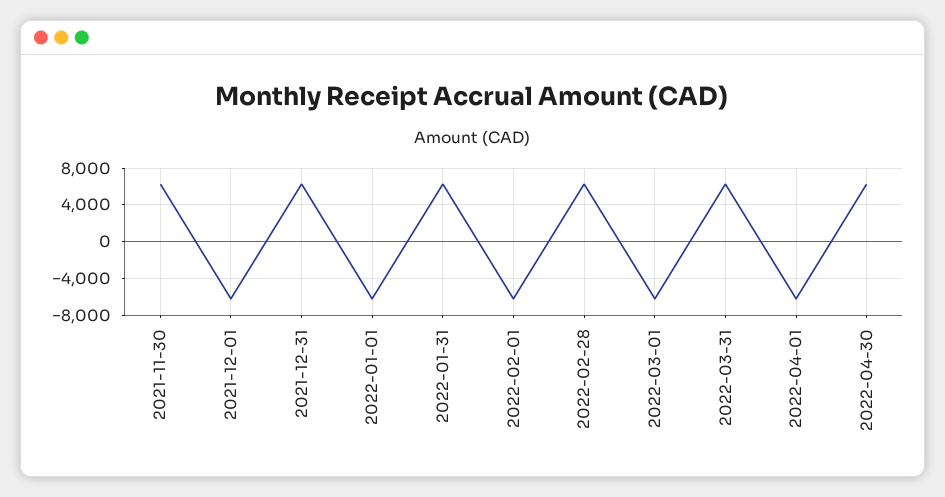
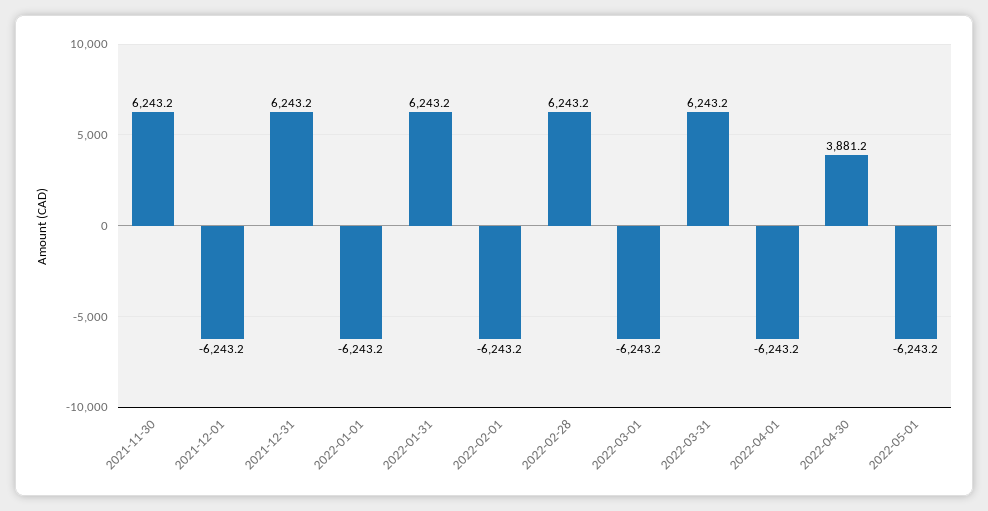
2022-04-30: 6000 -> 3881.2
2022-05-01: none -> -6243.2

